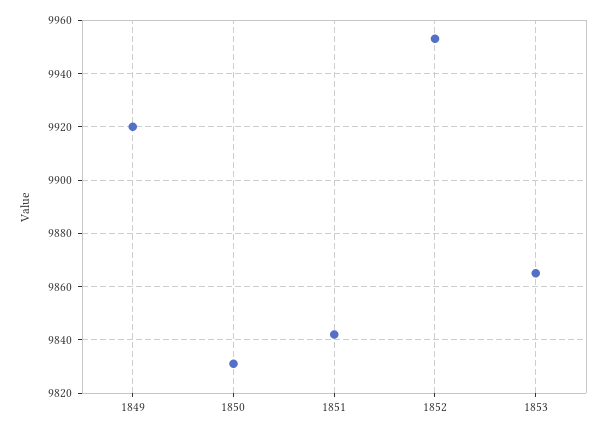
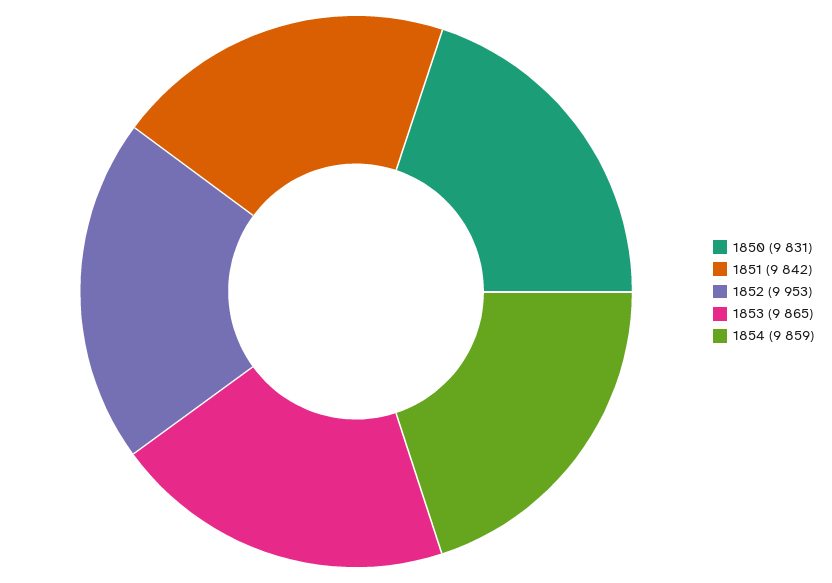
1849: 9920 -> none
1854: none -> 9859

